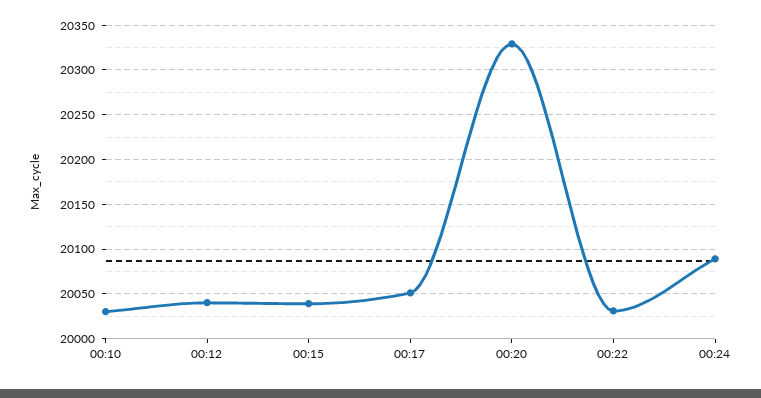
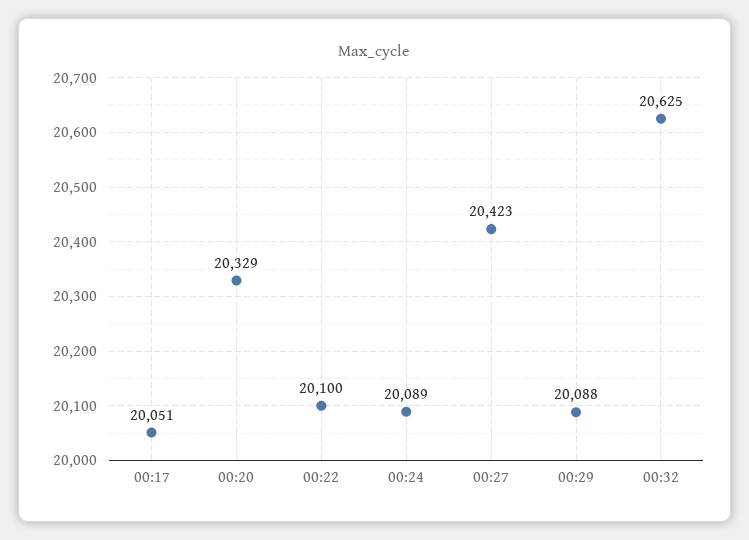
00:10: 20030 -> none
00:12: 20040 -> none
00:15: 20040 -> none
00:22: 20030 -> 20100
00:27: none -> 20423
00:29: none -> 20088
00:32: none -> 20625

